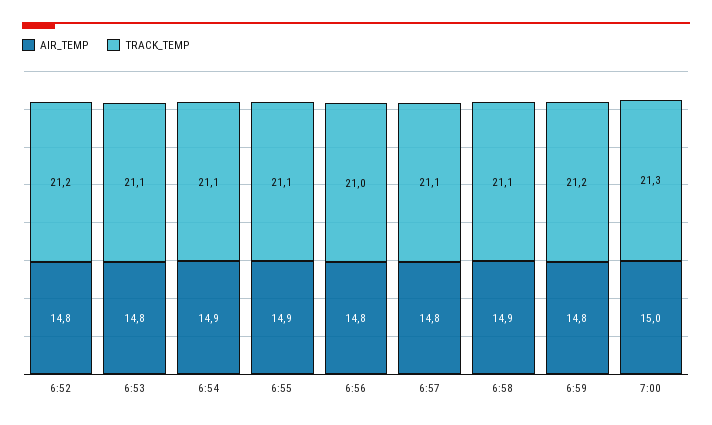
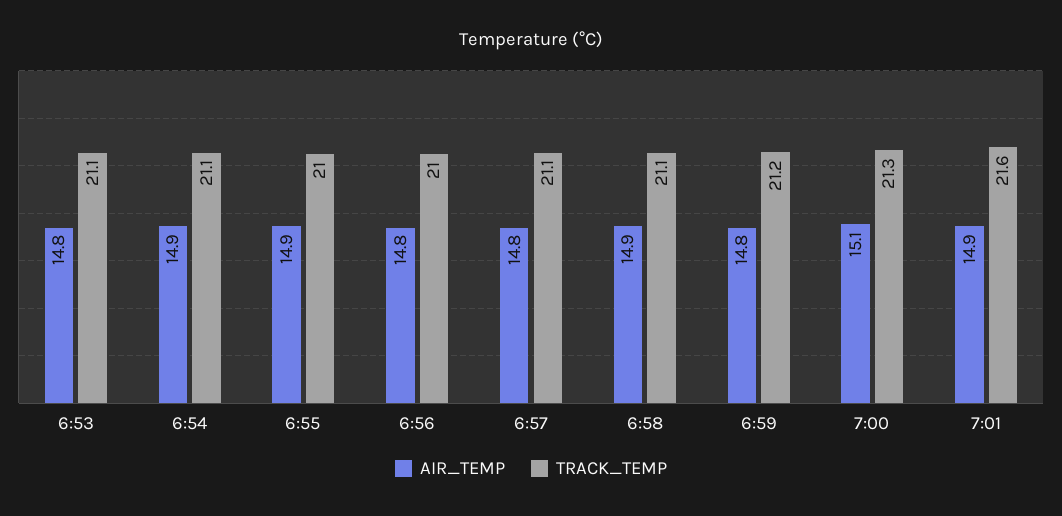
AIR_TEMP, 6:52: 14.8 -> none
TRACK_TEMP, 6:52: 21.2 -> none
TRACK_TEMP, 6:55: 21.1 -> 21
AIR_TEMP, 7:00: 15 -> 15.1
AIR_TEMP, 7:01: none -> 14.9
TRACK_TEMP, 7:01: none -> 21.6

